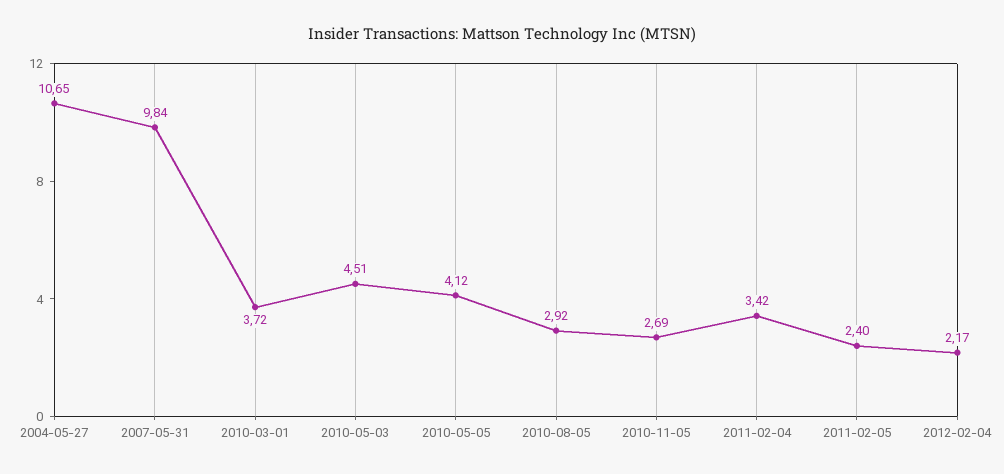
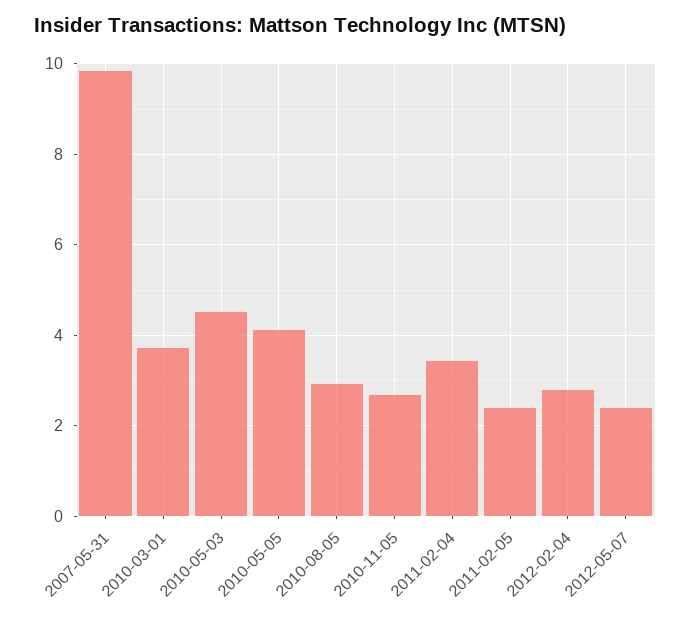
2004-05-27: 10.65 -> none
2012-02-04: 2.17 -> 2.8
2012-05-07: none -> 2.4

